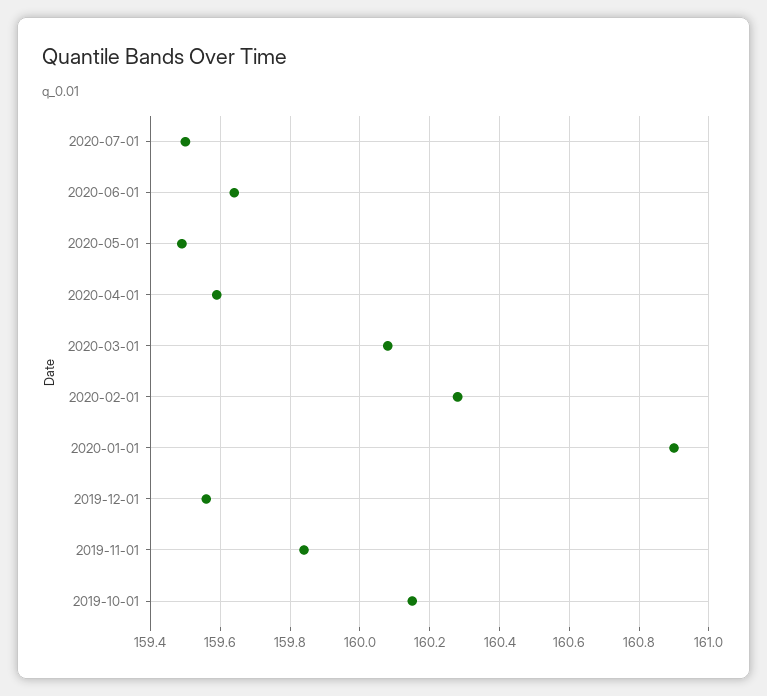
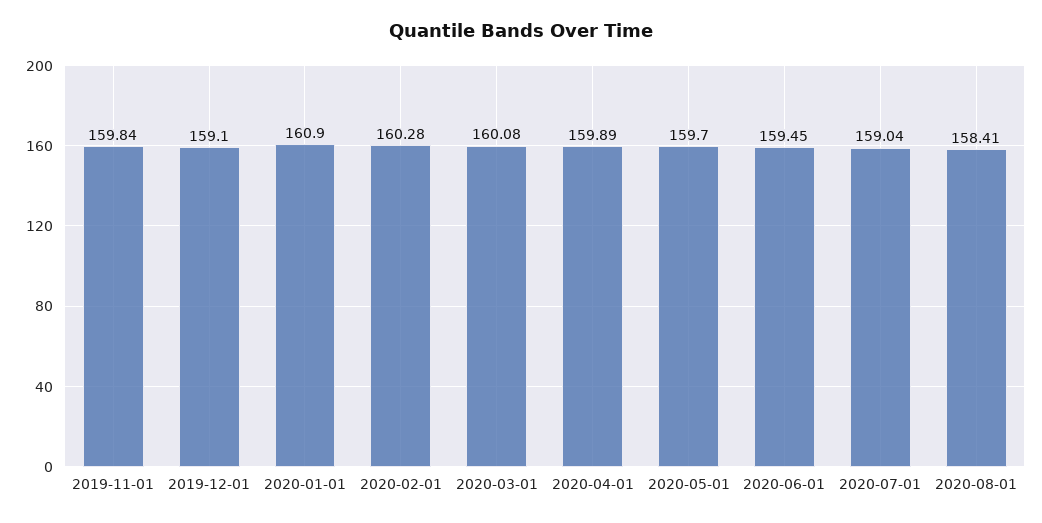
2020-07-01: 159.5 -> 159.04
2020-06-01: 159.65 -> 159.45
2020-05-01: 159.5 -> 159.7
2020-04-01: 159.6 -> 159.89
2019-12-01: 159.55 -> 159.1
2019-10-01: 160.15 -> none
2020-08-01: none -> 158.41

